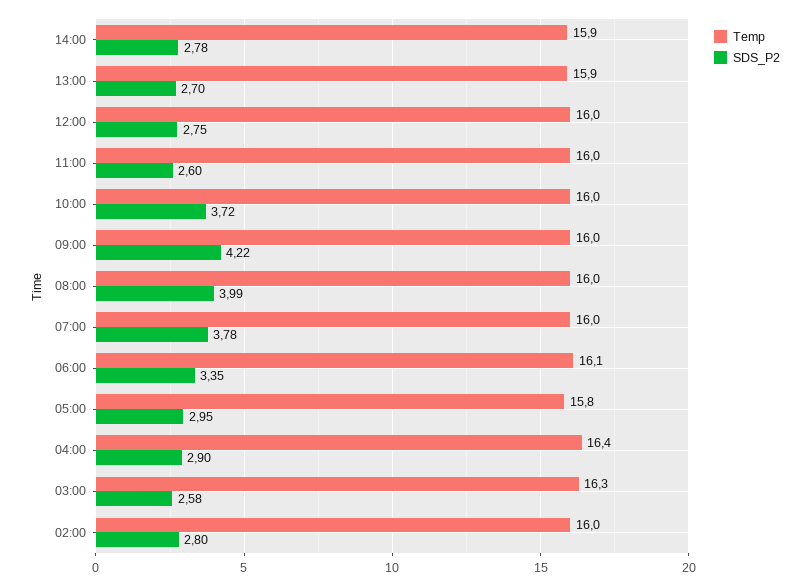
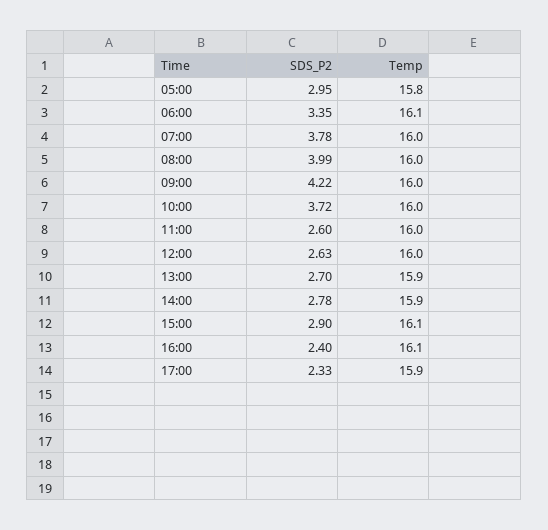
SDS_P2, 12:00: 2.75 -> 2.63
Temp, 04:00: 16.4 -> none
SDS_P2, 04:00: 2.9 -> none
Temp, 03:00: 16.3 -> none
SDS_P2, 03:00: 2.58 -> none
Temp, 02:00: 16 -> none
SDS_P2, 02:00: 2.8 -> none
SDS_P2, 15:00: none -> 2.9
Temp, 15:00: none -> 16.1
SDS_P2, 16:00: none -> 2.4
Temp, 16:00: none -> 16.1
SDS_P2, 17:00: none -> 2.33
Temp, 17:00: none -> 15.9

